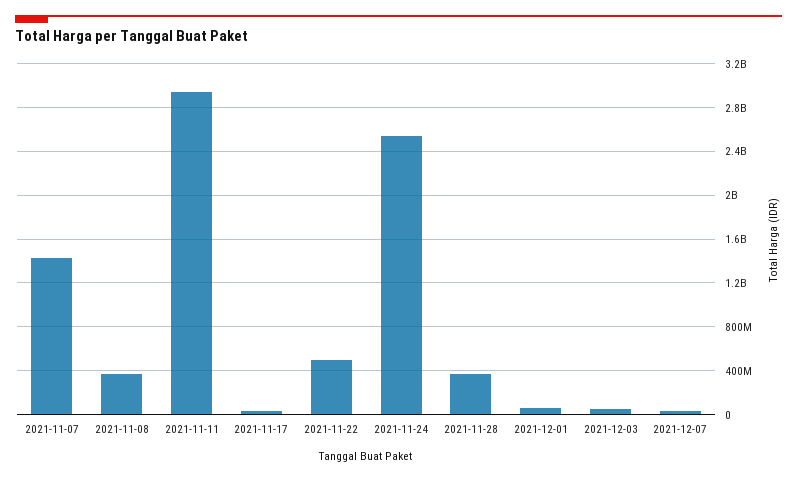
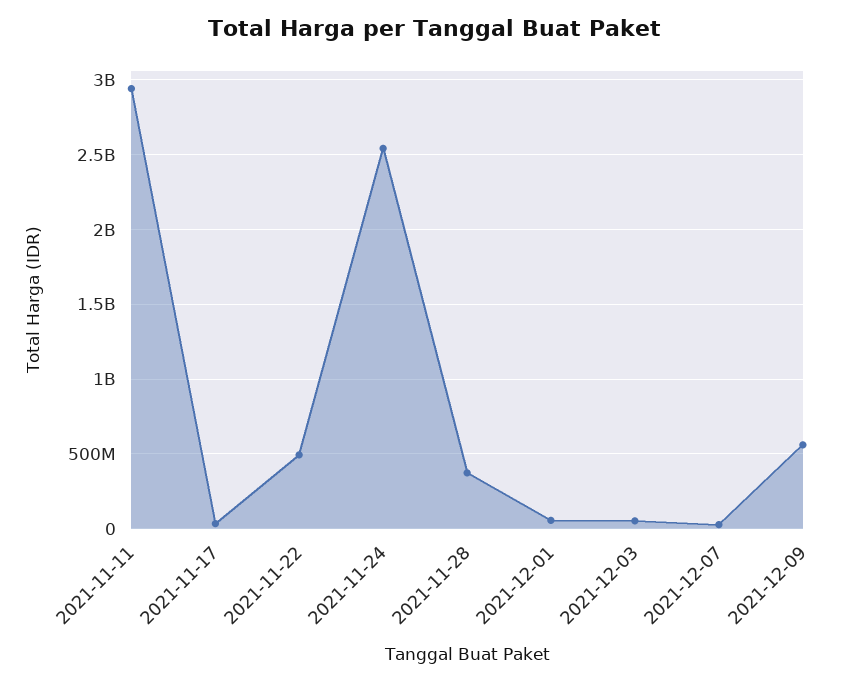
2021-11-07: 1400000000 -> none
2021-11-08: 400000000 -> none
2021-12-09: none -> 550000000

